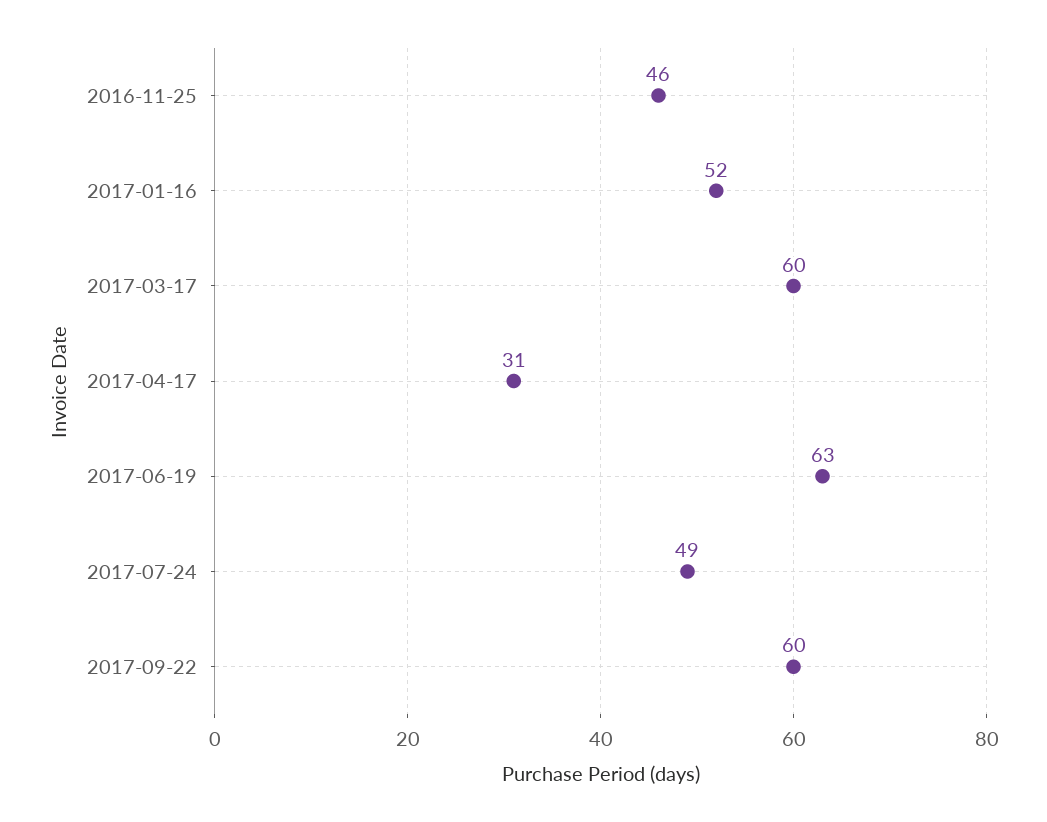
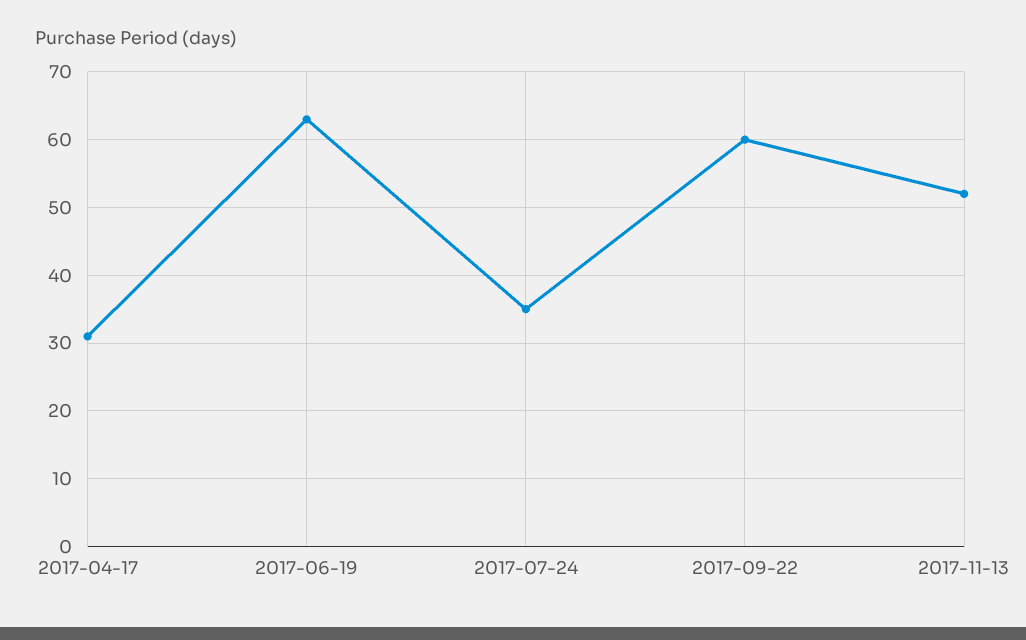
2016-11-25: 46 -> none
2017-01-16: 52 -> none
2017-03-17: 60 -> none
2017-07-24: 49 -> 35
2017-11-13: none -> 52

